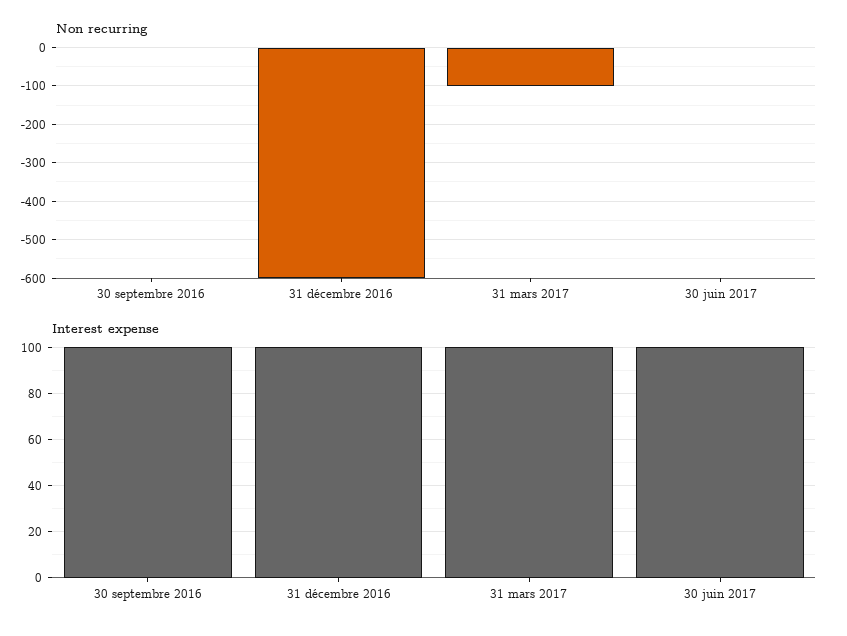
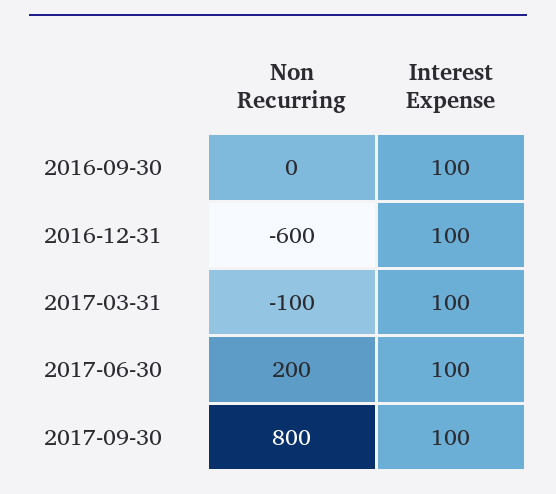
Non recurring, 30 juin 2017: 0 -> 200
Non recurring, 2017-09-30: none -> 800
Interest expense, 2017-09-30: none -> 100

